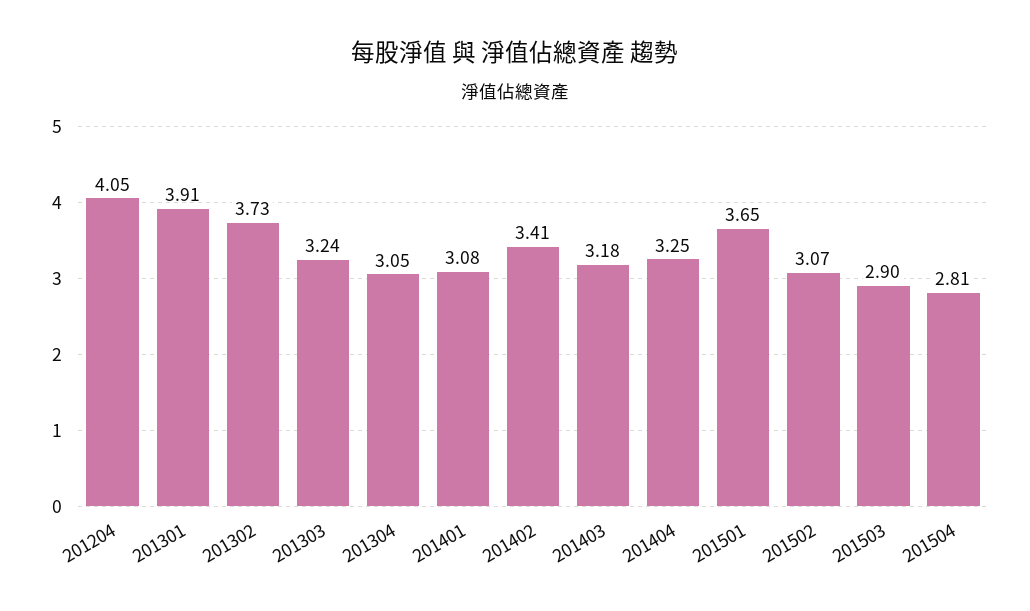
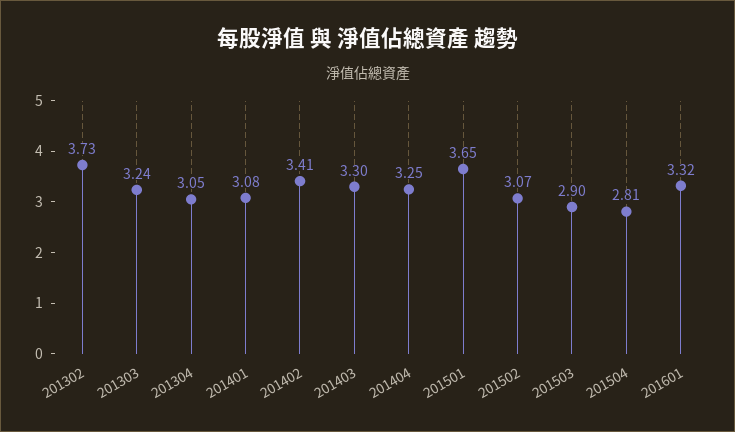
201204: 4.05 -> none
201301: 3.91 -> none
201403: 3.18 -> 3.3
201601: none -> 3.32

